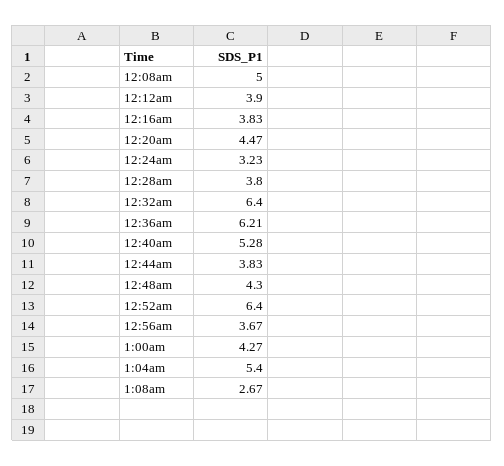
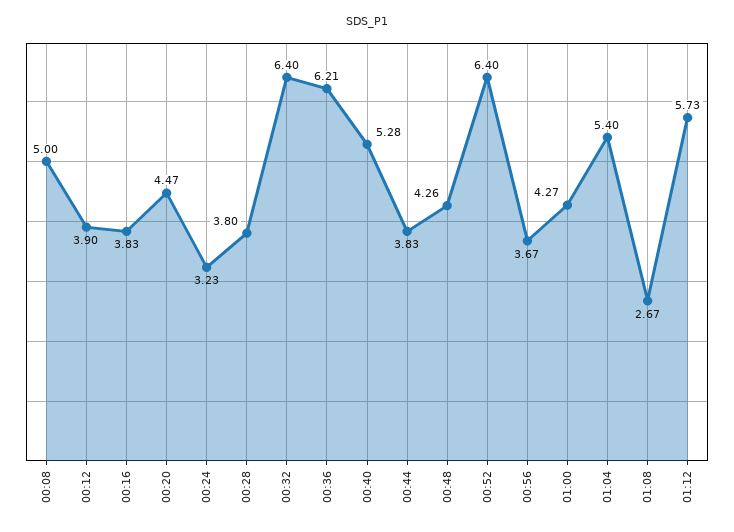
12:48am: 4.3 -> 4.26
01:12: none -> 5.73

